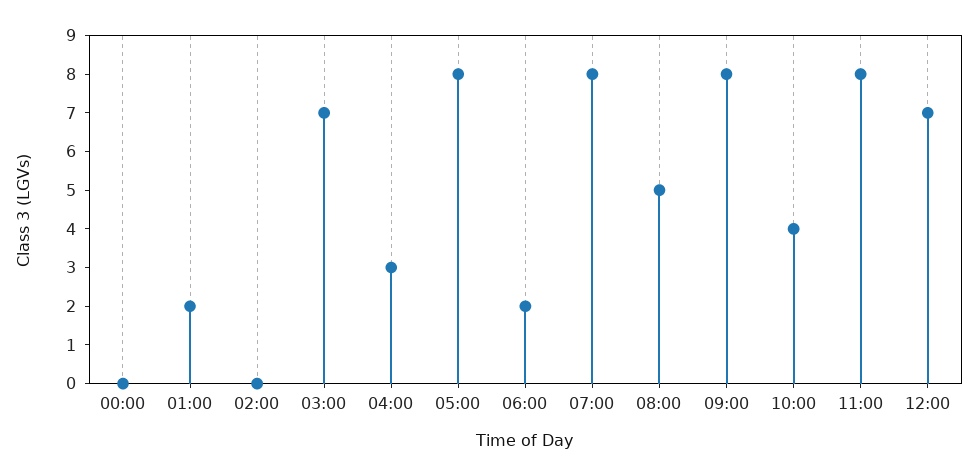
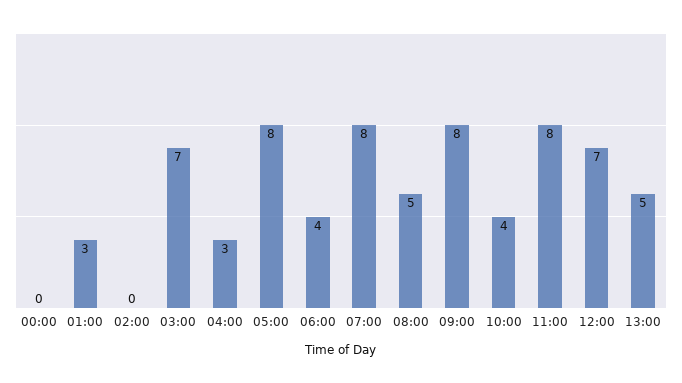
01:00: 2 -> 3
06:00: 2 -> 4
13:00: none -> 5

